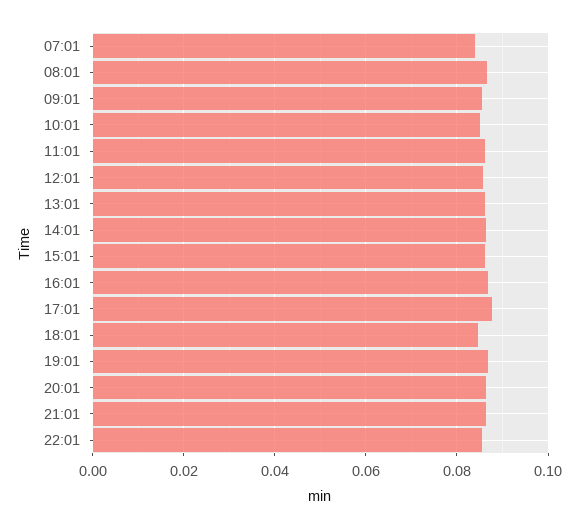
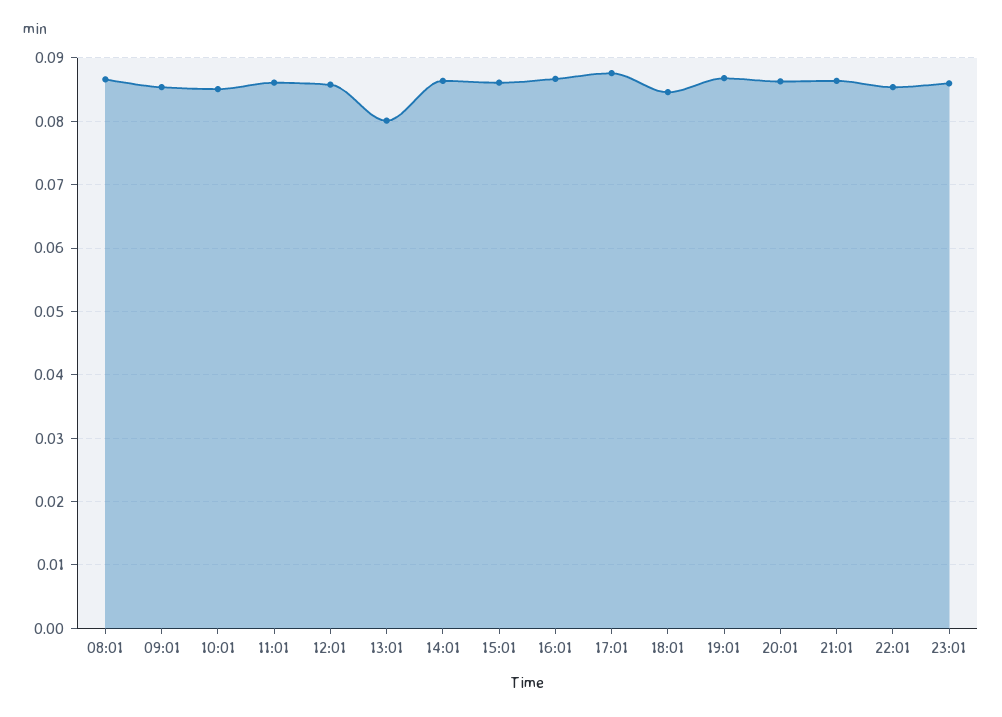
07:01: 0.084 -> none
13:01: 0.086 -> 0.08
23:01: none -> 0.086

